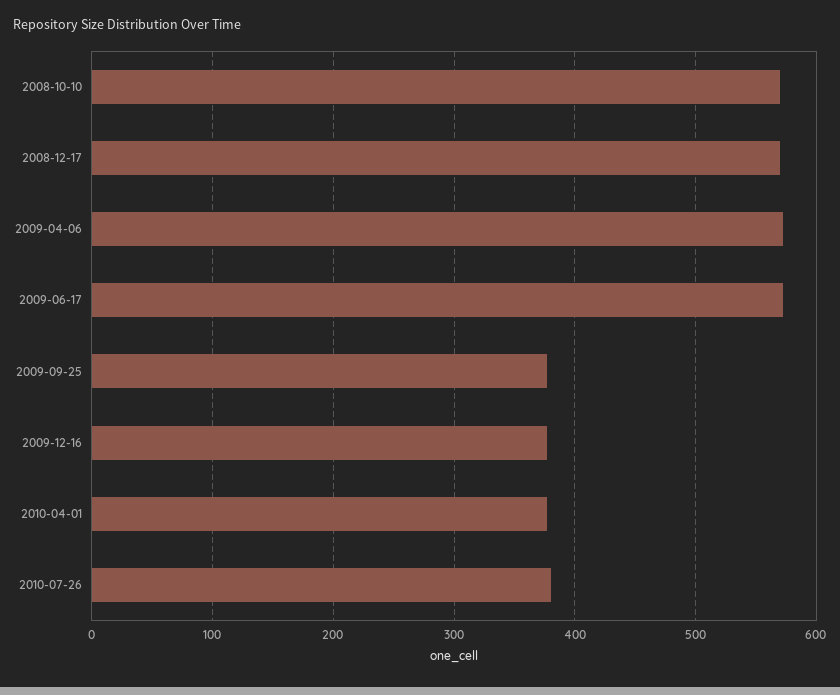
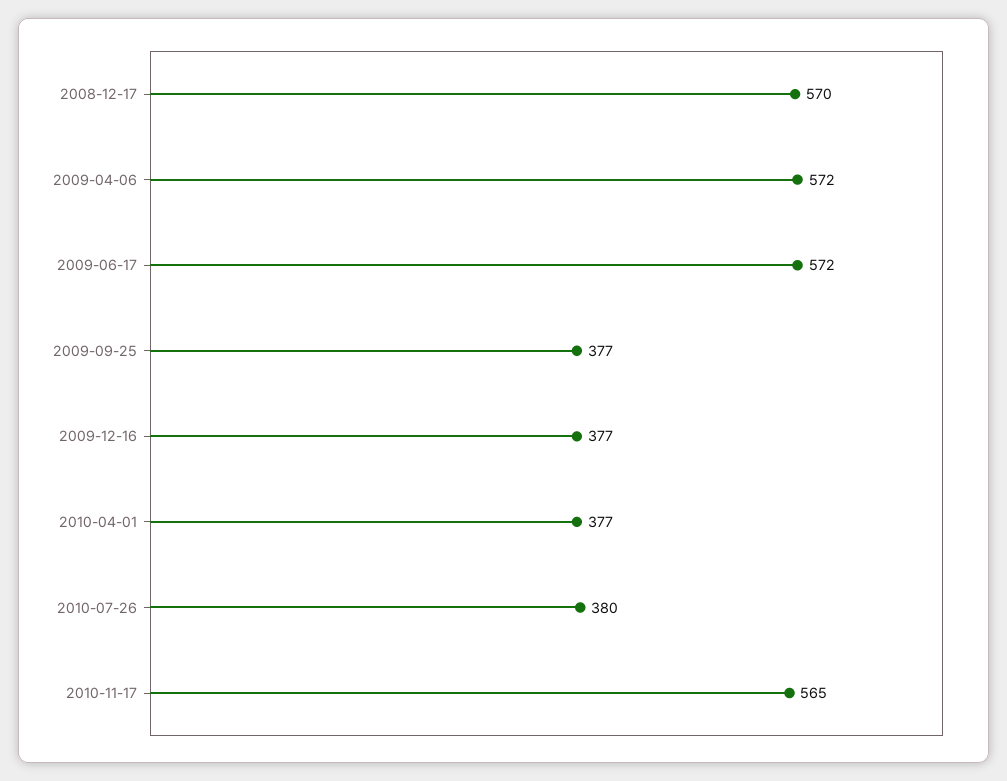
2008-10-10: 570 -> none
2010-11-17: none -> 565

